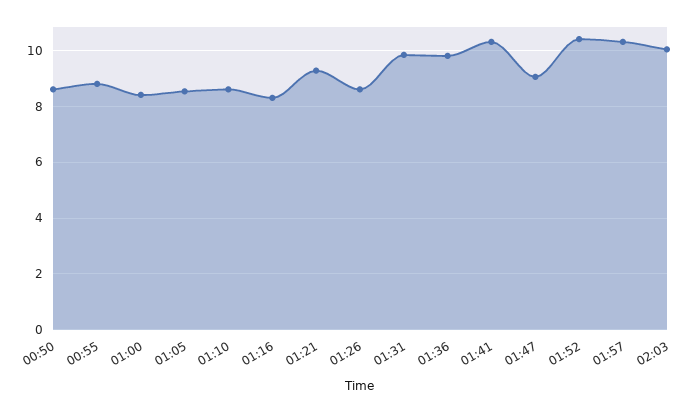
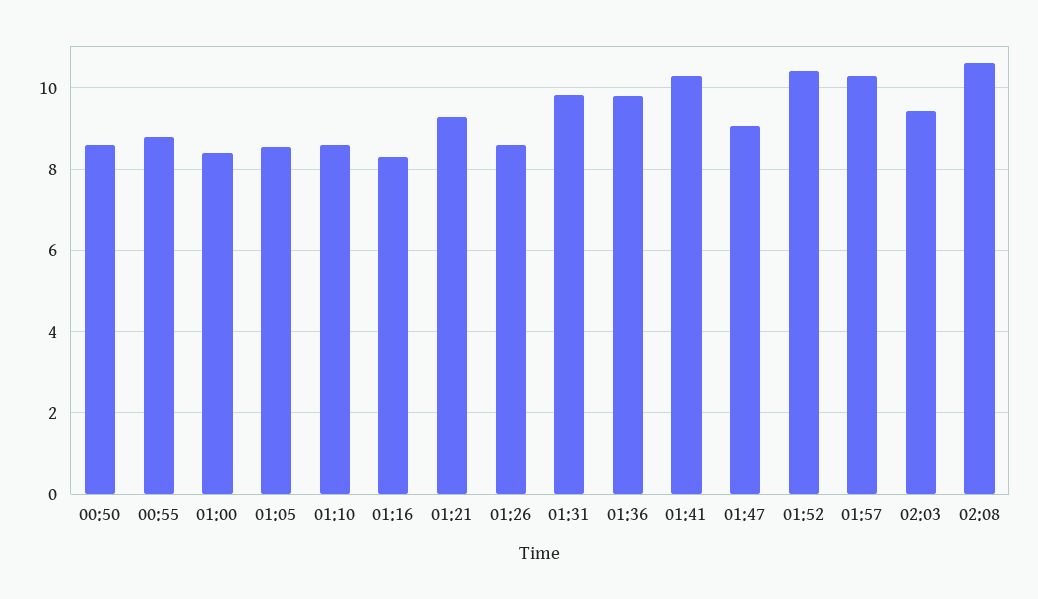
02:03: 10 -> 9.4
02:08: none -> 10.6

